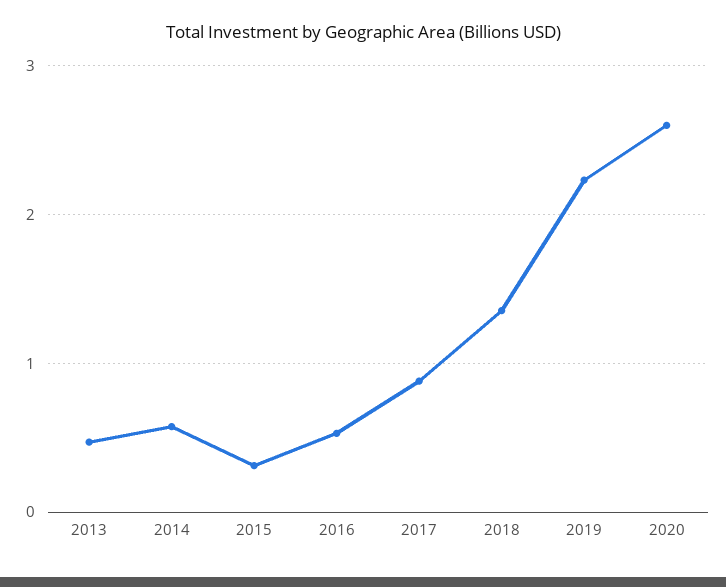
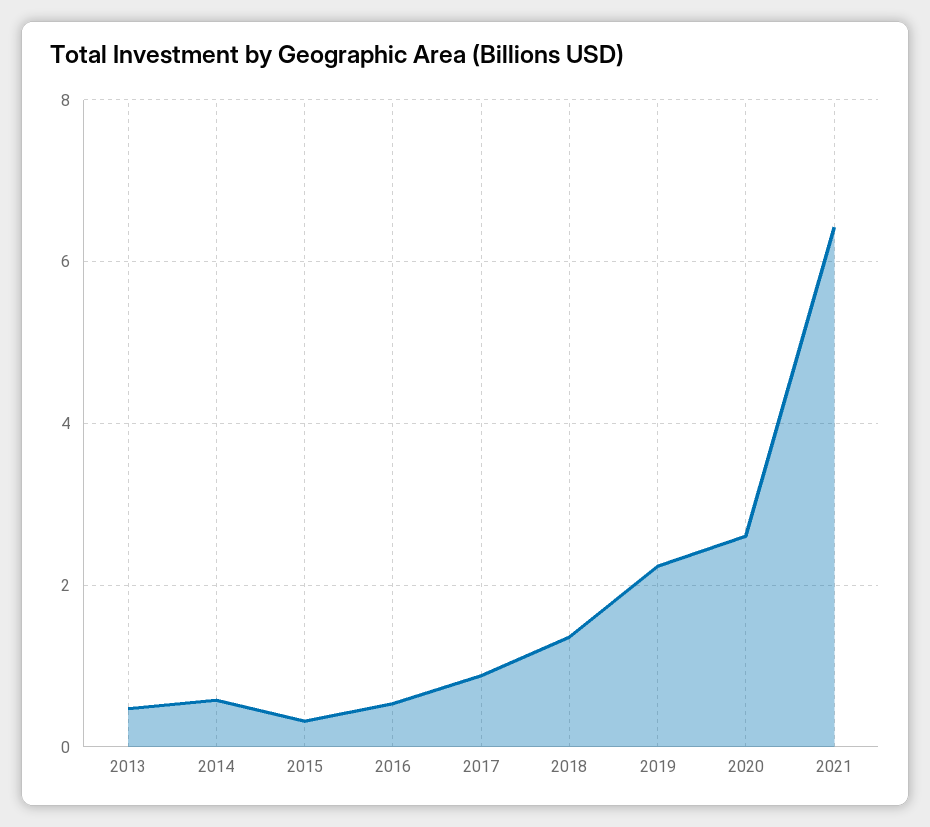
2021: none -> 6.4

